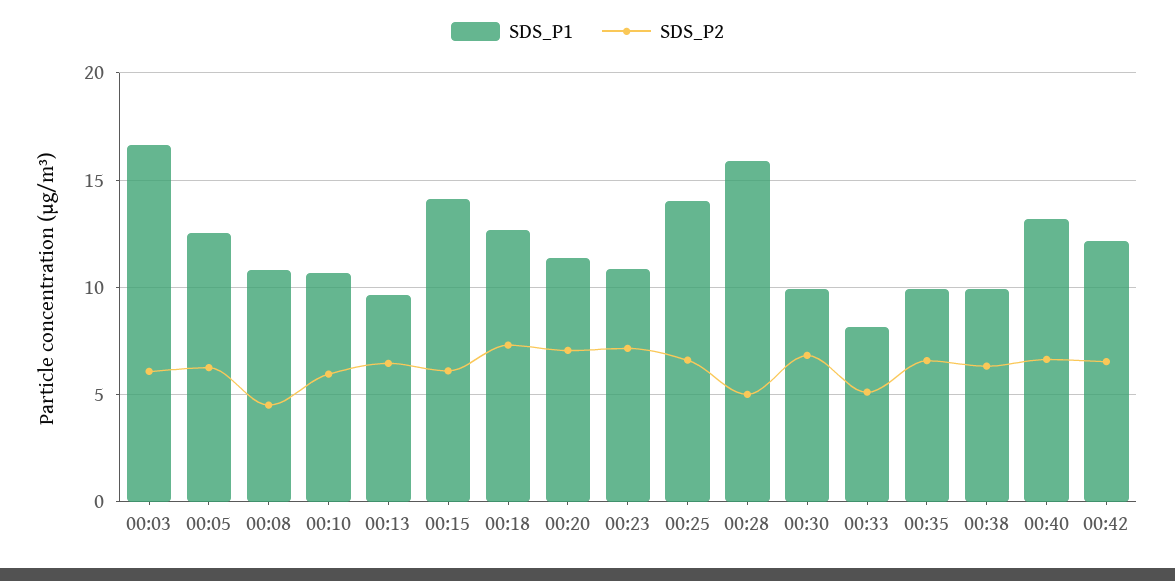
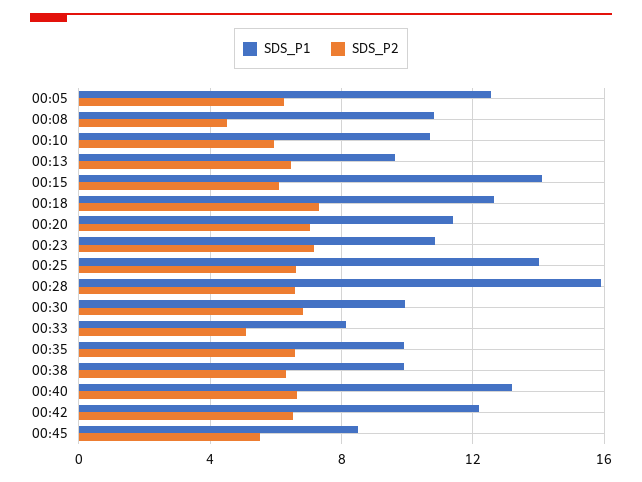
SDS_P1, 00:03: 16.5 -> none
SDS_P2, 00:03: 6 -> none
SDS_P2, 00:28: 5 -> 6.5
SDS_P1, 00:45: none -> 8.5
SDS_P2, 00:45: none -> 5.5

